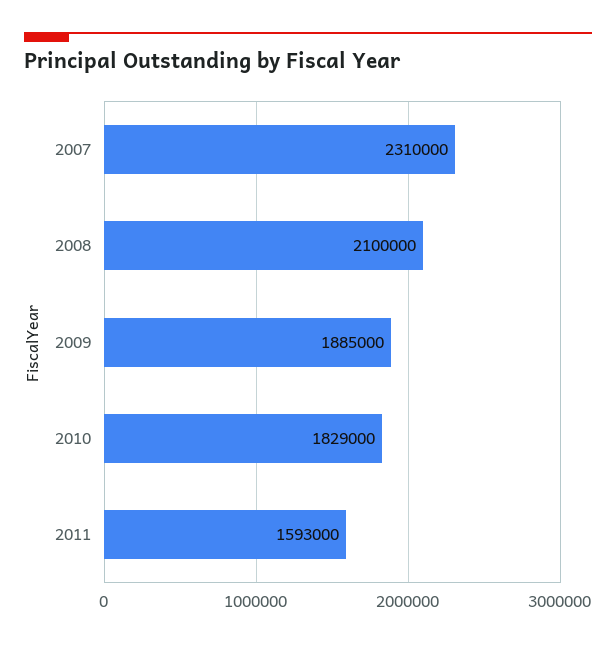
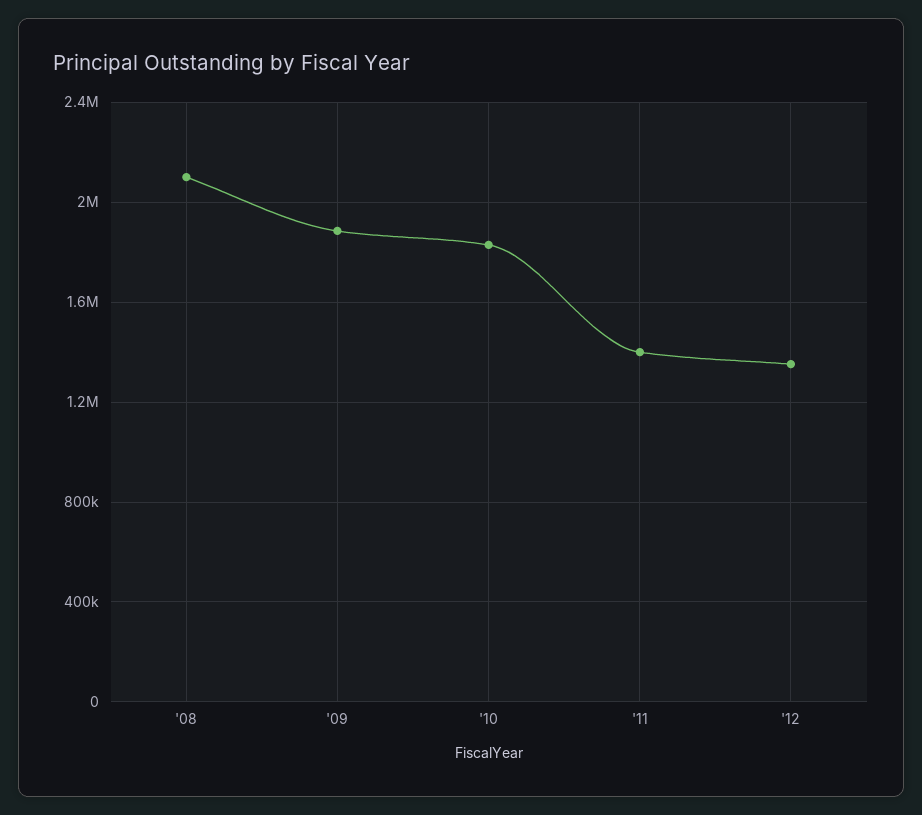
2007: 2310000 -> none
2011: 1593000 -> 1400000
'12: none -> 1350000

